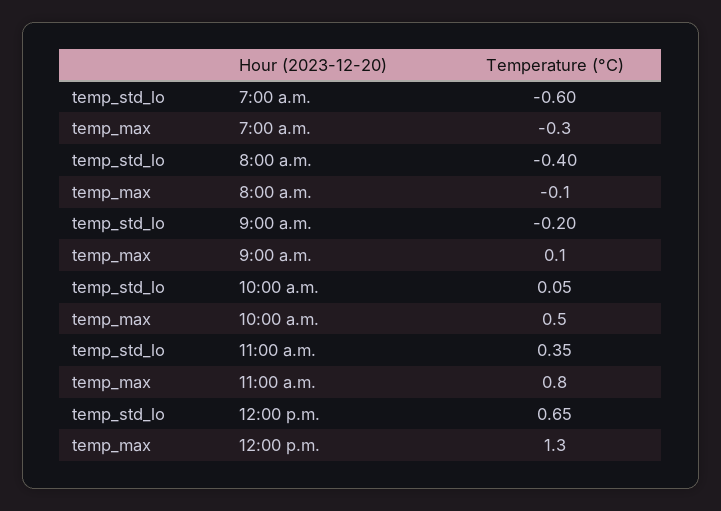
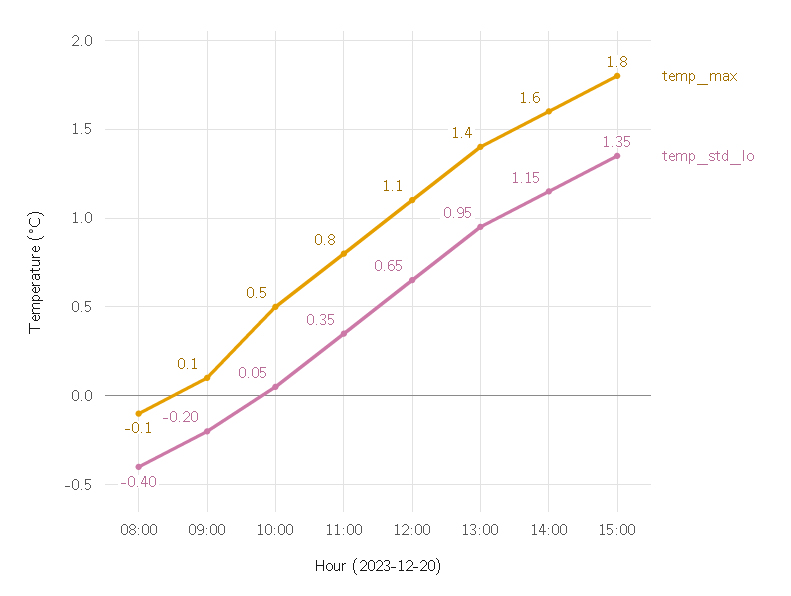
temp_std_lo, 7:00 a.m.: -0.6 -> none
temp_max, 7:00 a.m.: -0.3 -> none
temp_max, 12:00 p.m.: 1.3 -> 1.1
temp_max, 13:00: none -> 1.4
temp_std_lo, 13:00: none -> 0.95
temp_max, 14:00: none -> 1.6
temp_std_lo, 14:00: none -> 1.15
temp_max, 15:00: none -> 1.8
temp_std_lo, 15:00: none -> 1.35

